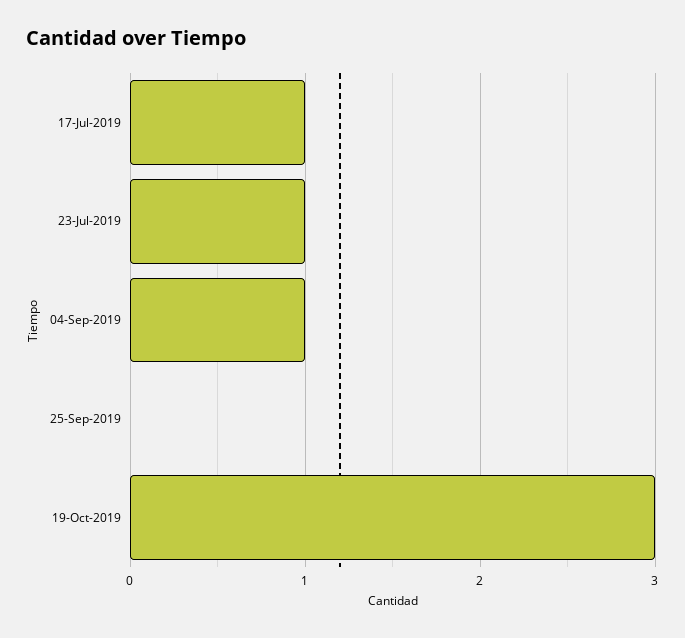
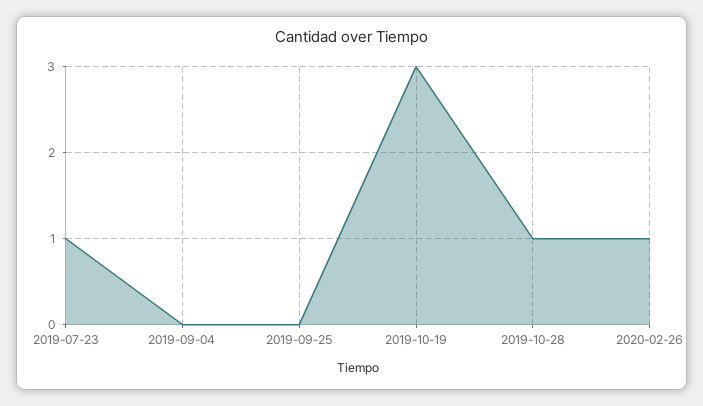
17-Jul-2019: 1 -> none
04-Sep-2019: 1 -> 0
2019-10-28: none -> 1
2020-02-26: none -> 1

